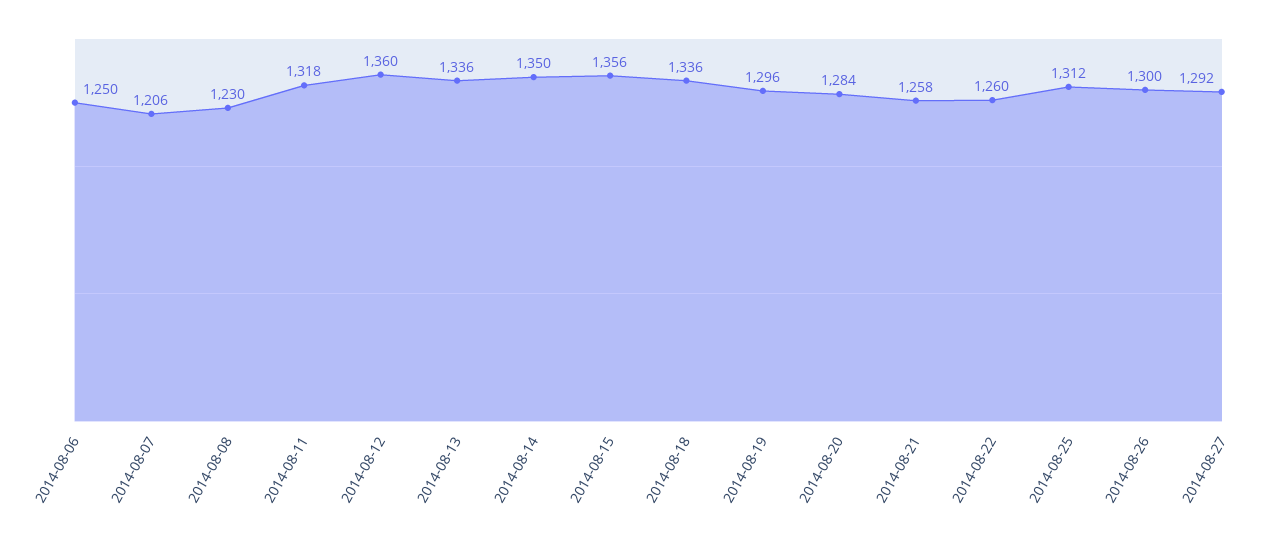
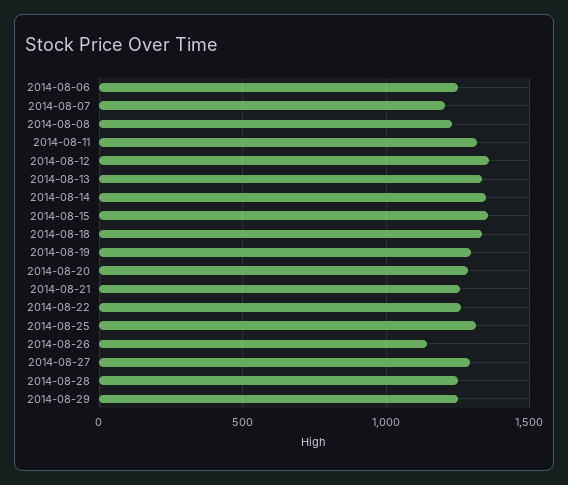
2014-08-26: 1300 -> 1150
2014-08-28: none -> 1250
2014-08-29: none -> 1250

